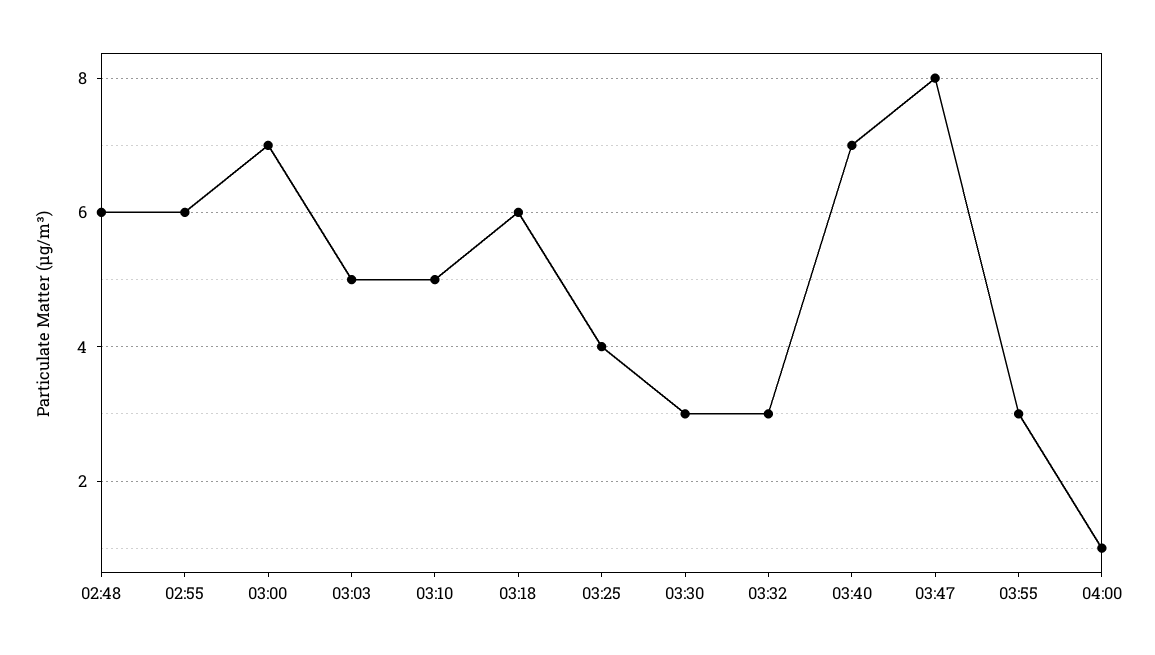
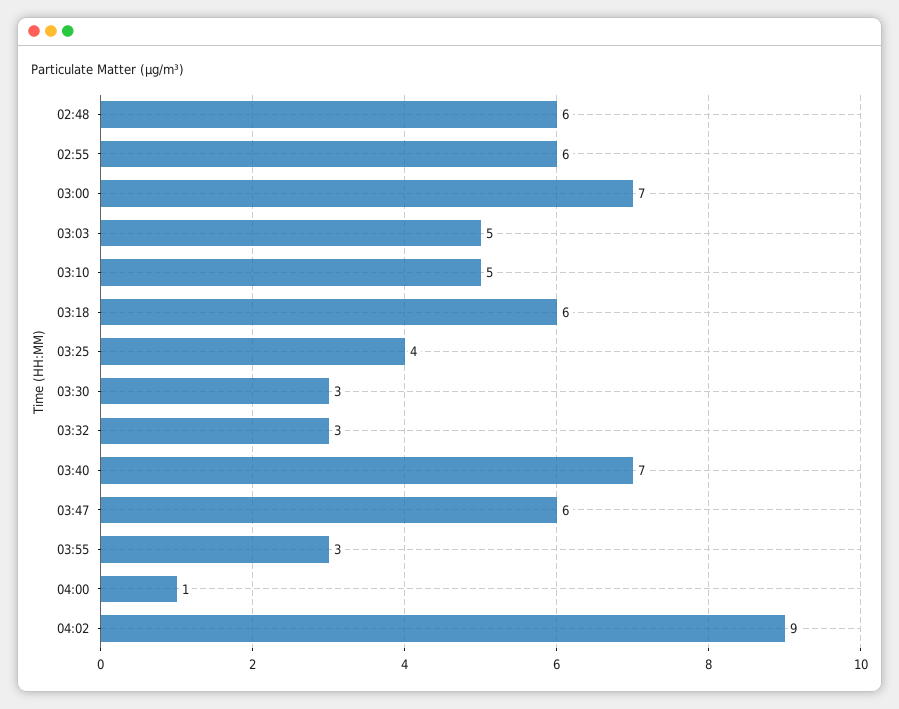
03:47: 8 -> 6
04:02: none -> 9

